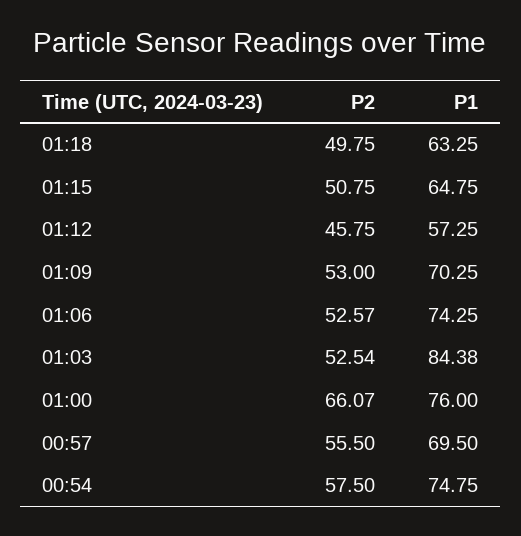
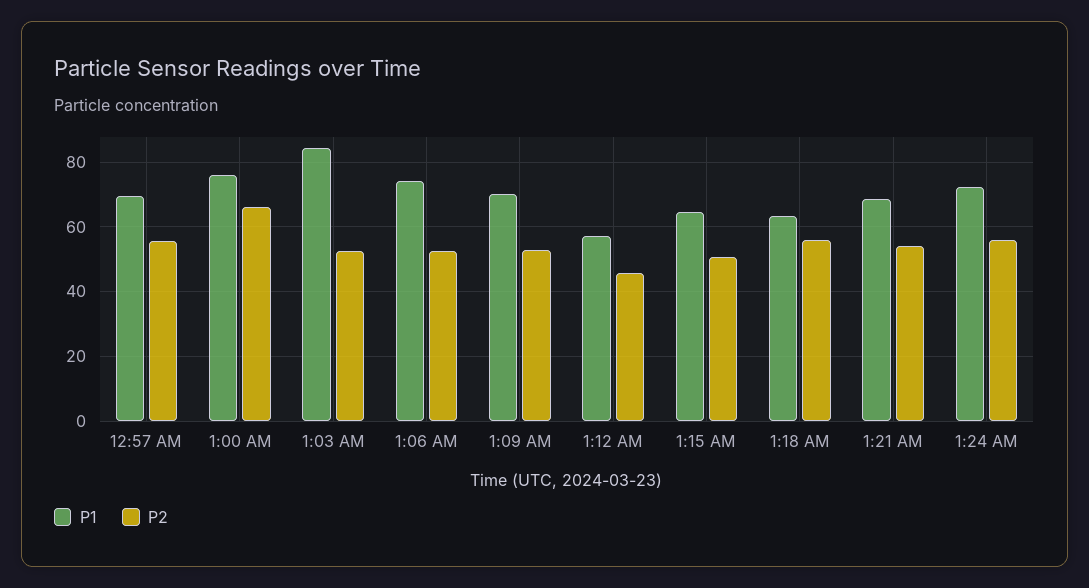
P2, 01:18: 49.75 -> 56
P2, 00:54: 57.5 -> none
P1, 00:54: 74.75 -> none
P1, 1:21 AM: none -> 68
P2, 1:21 AM: none -> 54
P1, 1:24 AM: none -> 72
P2, 1:24 AM: none -> 56

